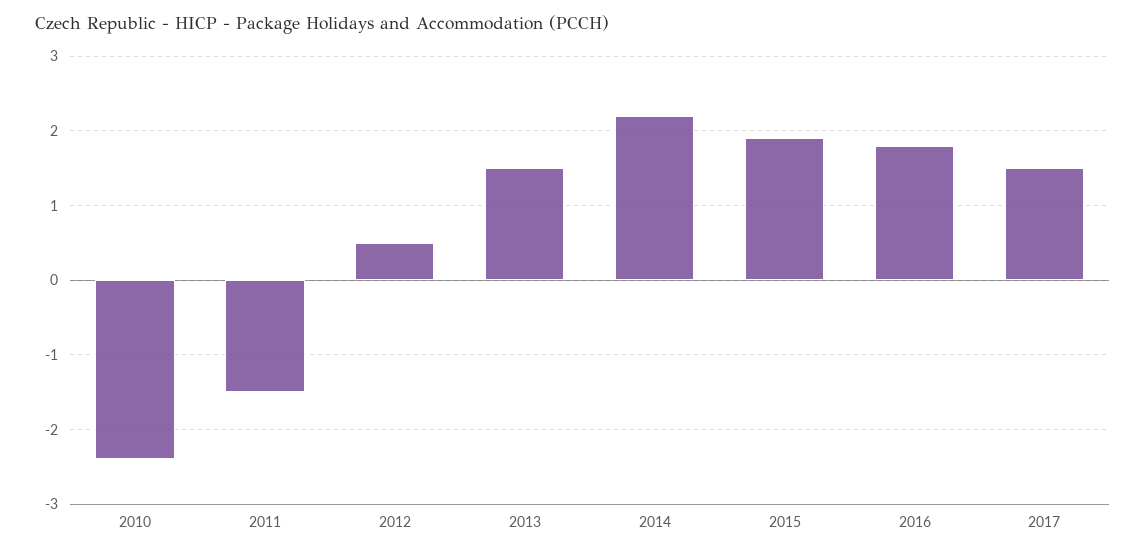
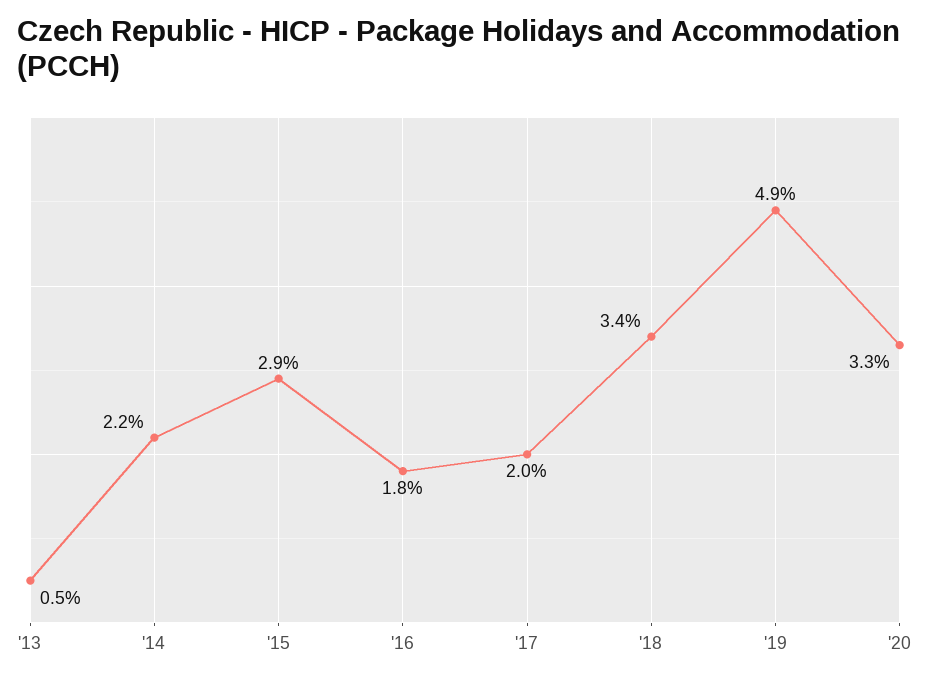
2010: -2.4 -> none
2011: -1.5 -> none
2012: 0.5 -> none
2013: 1.5 -> 0.5
2015: 1.9 -> 2.9
2017: 1.5 -> 2
'18: none -> 3.4
'19: none -> 4.9
'20: none -> 3.3

